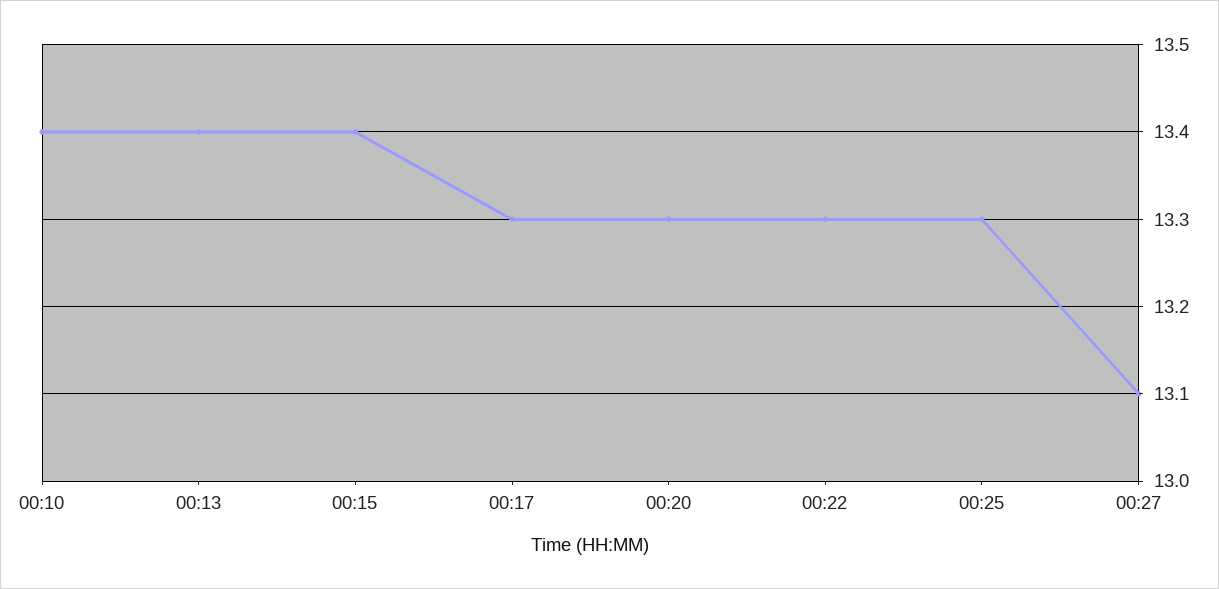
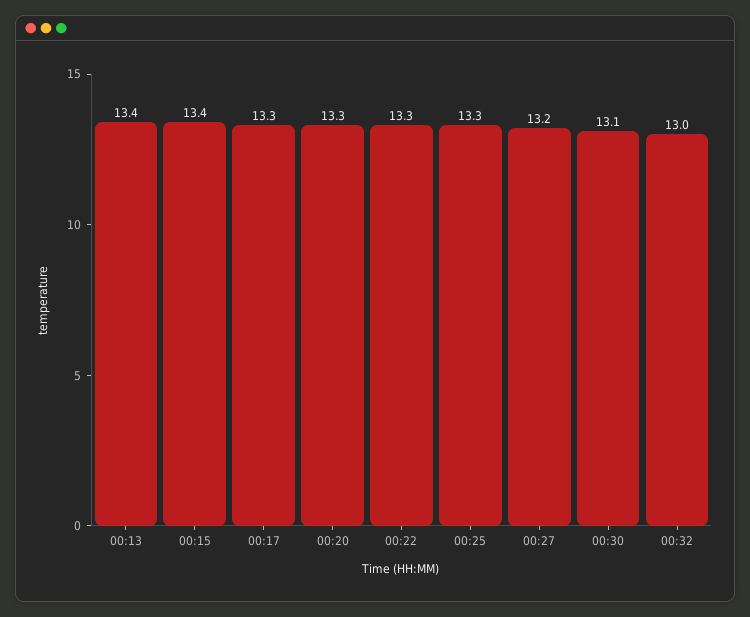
00:10: 13.4 -> none
00:27: 13.1 -> 13.2
00:30: none -> 13.1
00:32: none -> 13

